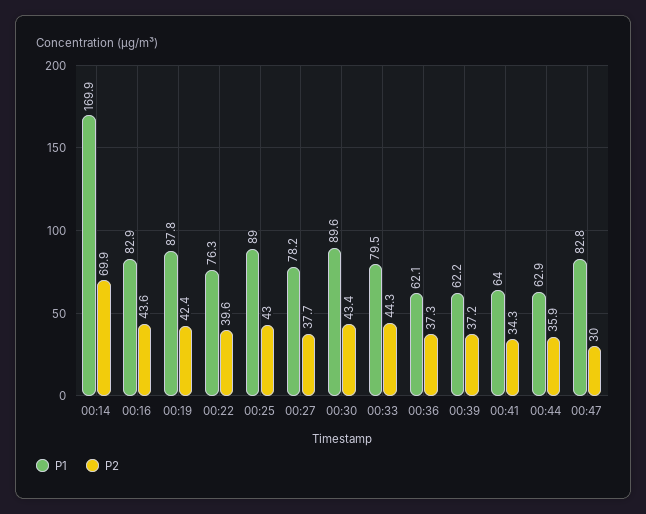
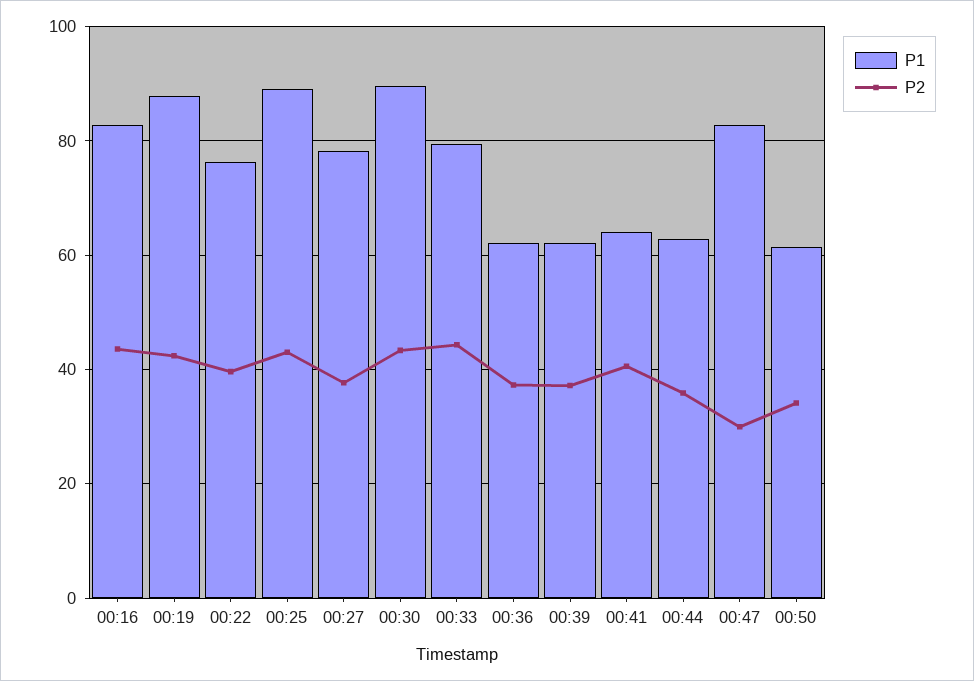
P1, 00:14: 169.9 -> none
P2, 00:14: 69.9 -> none
P2, 00:41: 34.3 -> 40
P1, 00:50: none -> 62
P2, 00:50: none -> 34

